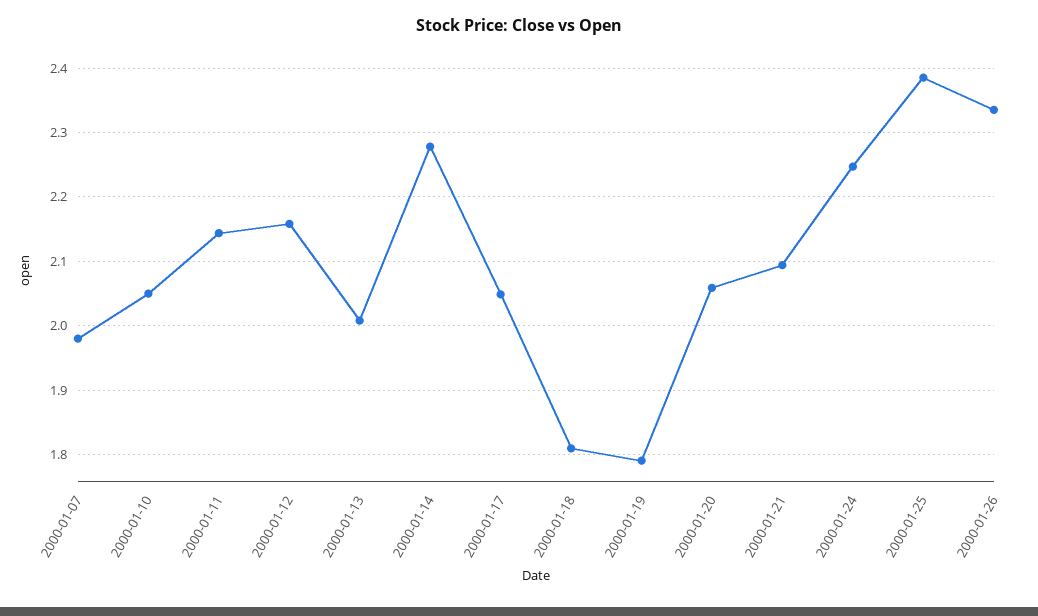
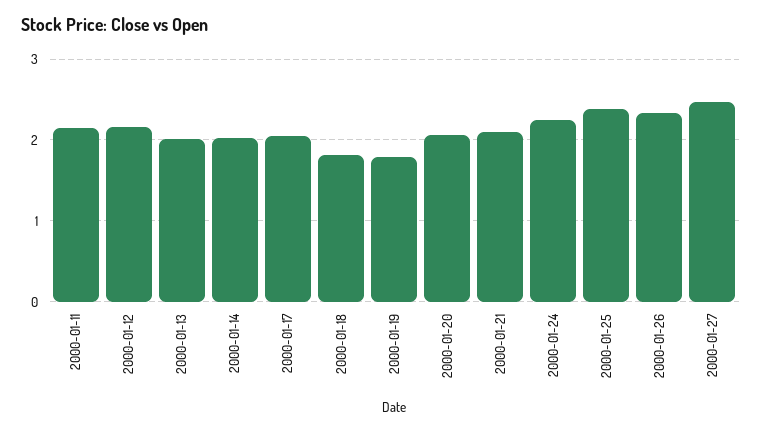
2000-01-07: 1.98 -> none
2000-01-10: 2.05 -> none
2000-01-14: 2.28 -> 2
2000-01-27: none -> 2.5

